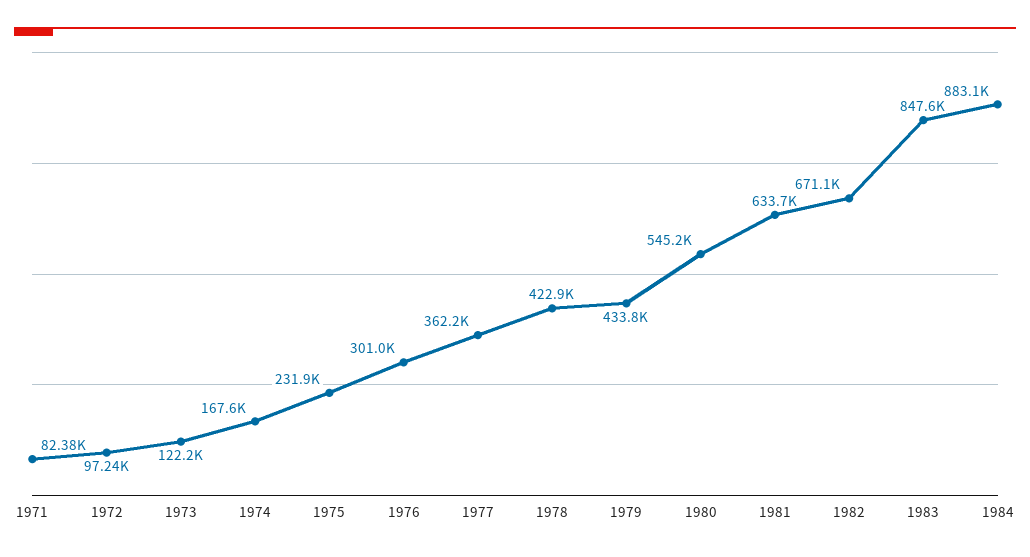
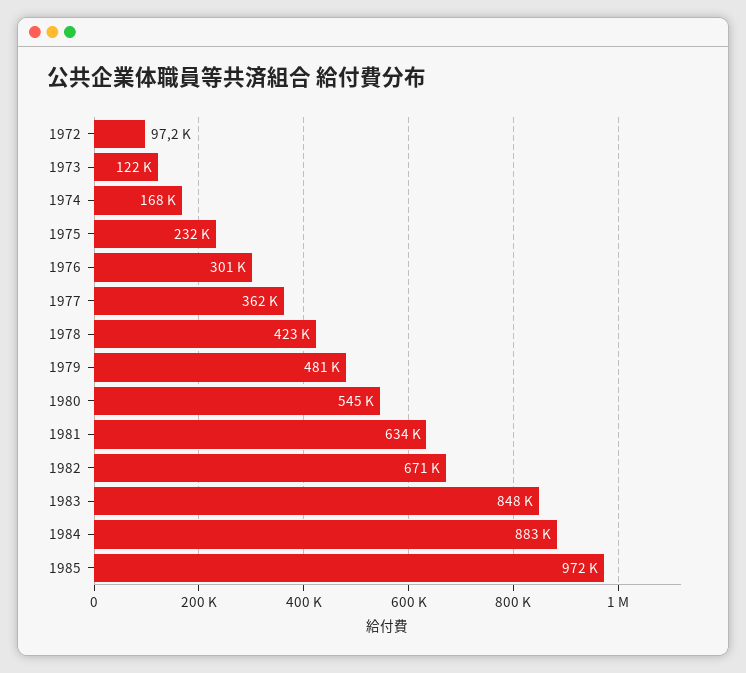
1971: 82380 -> none
1979: 433800 -> 481000
1985: none -> 972000

